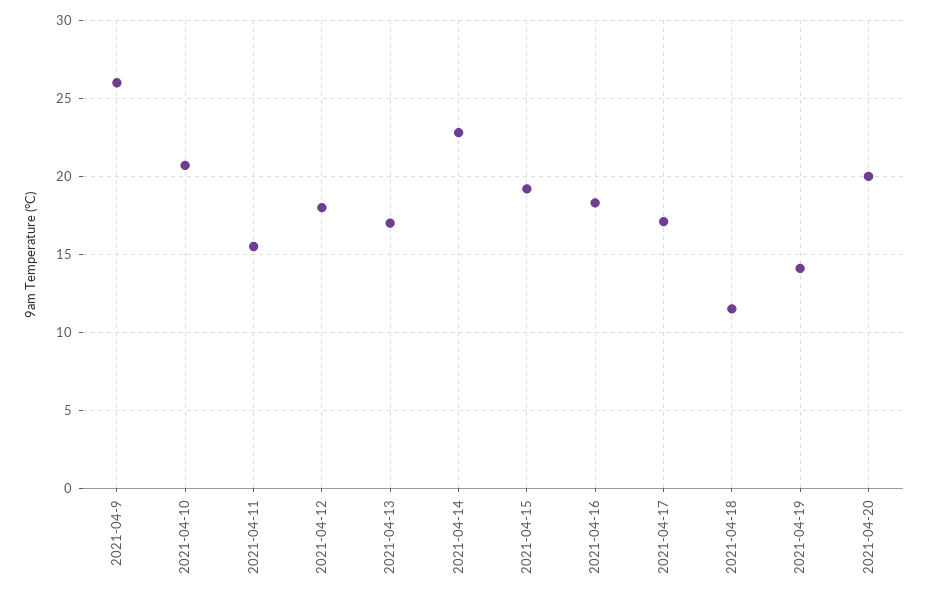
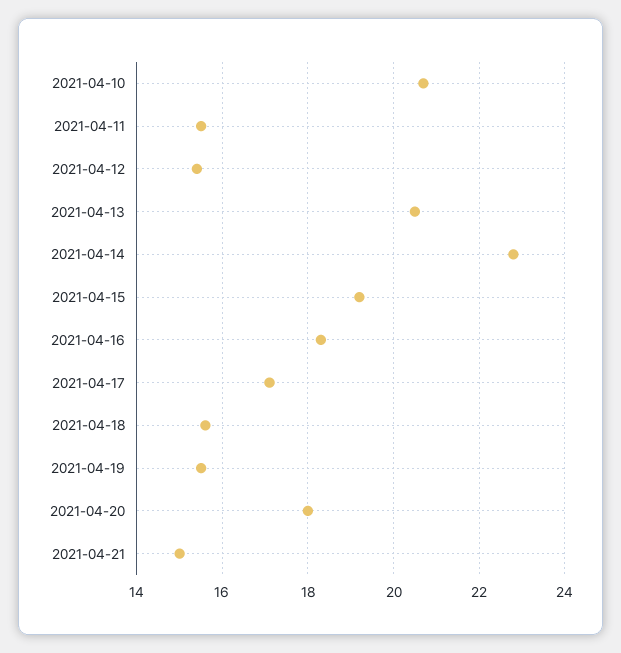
2021-04-9: 26 -> none
2021-04-12: 18 -> 15.5
2021-04-13: 17 -> 20.5
2021-04-18: 11.5 -> 15.5
2021-04-19: 14 -> 15.5
2021-04-20: 20 -> 18
2021-04-21: none -> 15

